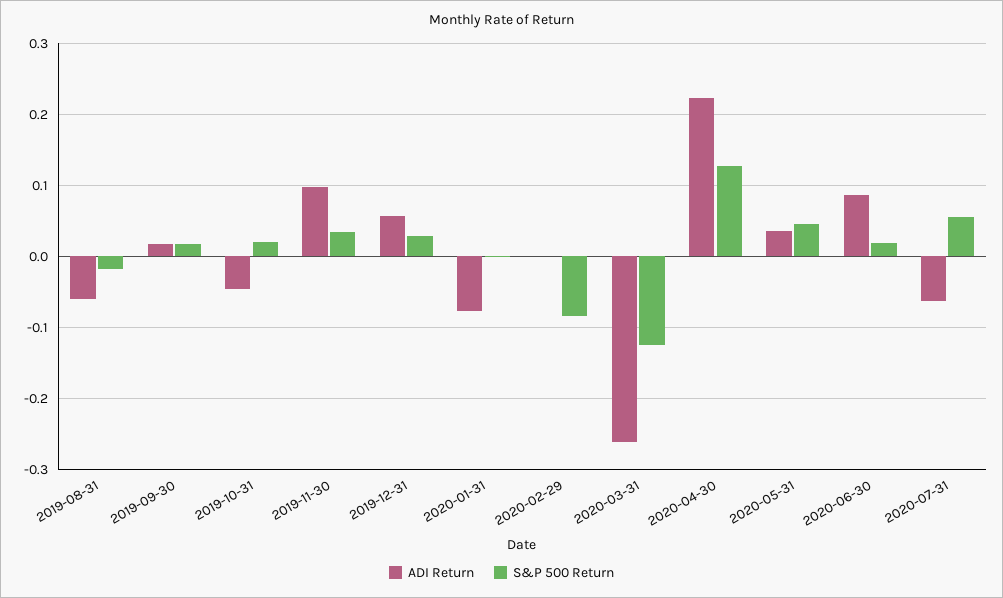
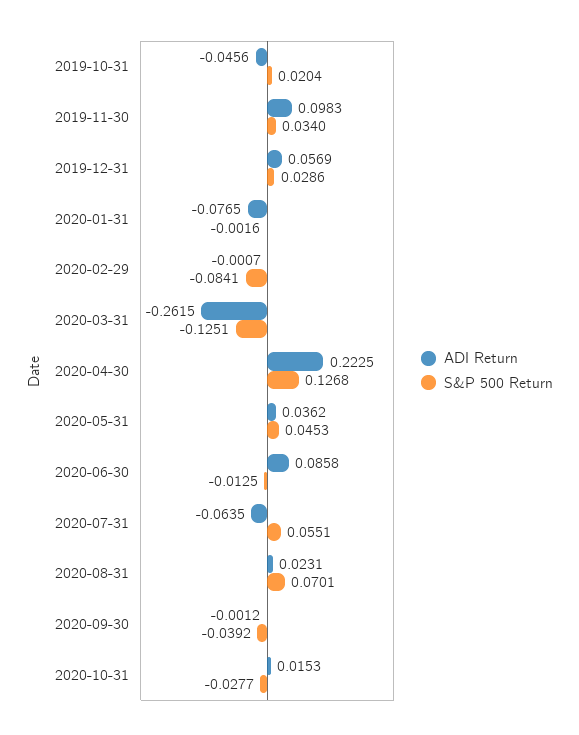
ADI Return, 2019-08-31: -0.06 -> none
S&P 500 Return, 2019-08-31: -0.02 -> none
ADI Return, 2019-09-30: 0.02 -> none
S&P 500 Return, 2019-09-30: 0.02 -> none
S&P 500 Return, 2020-06-30: 0.02 -> -0.0125
ADI Return, 2020-08-31: none -> 0.0231
S&P 500 Return, 2020-08-31: none -> 0.0701
ADI Return, 2020-09-30: none -> -0.0012
S&P 500 Return, 2020-09-30: none -> -0.0392
ADI Return, 2020-10-31: none -> 0.0153
S&P 500 Return, 2020-10-31: none -> -0.0277

